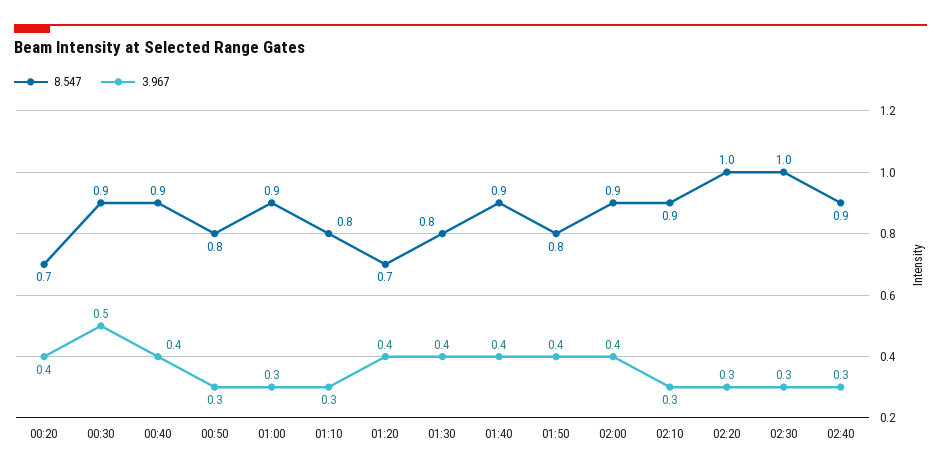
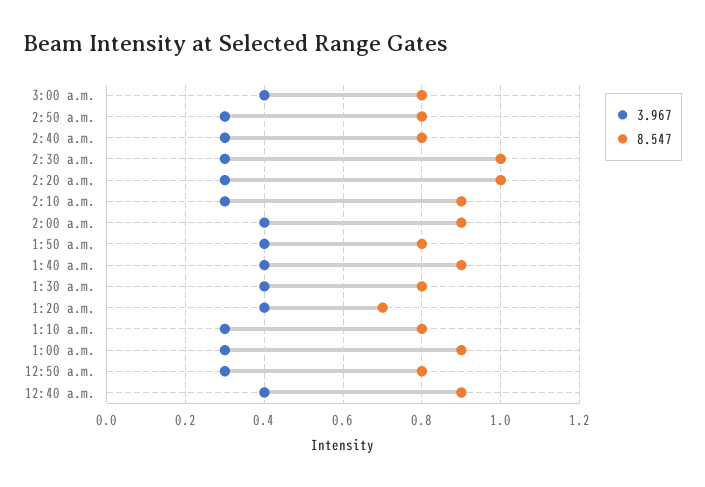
8.547, 00:20: 0.7 -> none
3.967, 00:20: 0.4 -> none
8.547, 00:30: 0.9 -> none
3.967, 00:30: 0.5 -> none
8.547, 02:40: 0.9 -> 0.8
3.967, 3:00 a.m.: none -> 0.4
8.547, 3:00 a.m.: none -> 0.8
3.967, 2:50 a.m.: none -> 0.3
8.547, 2:50 a.m.: none -> 0.8

